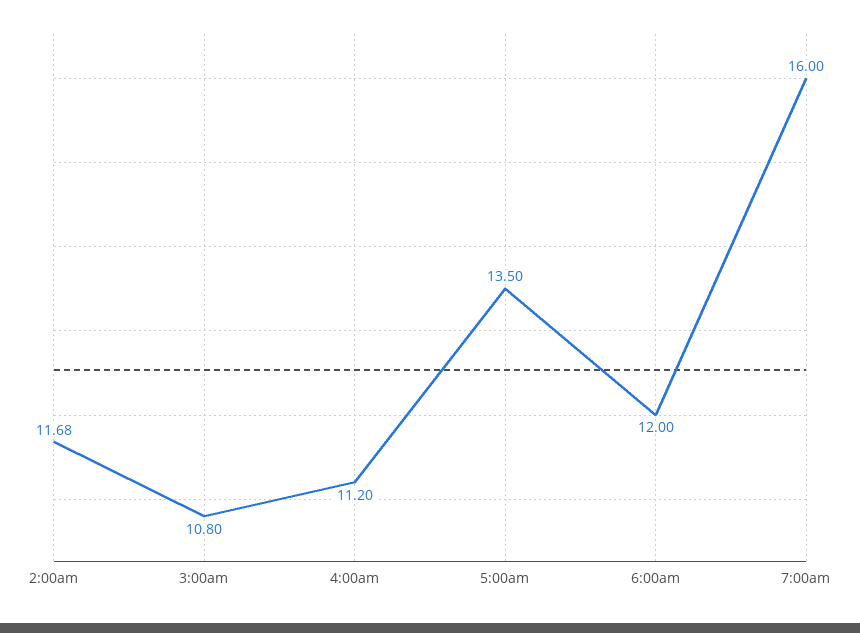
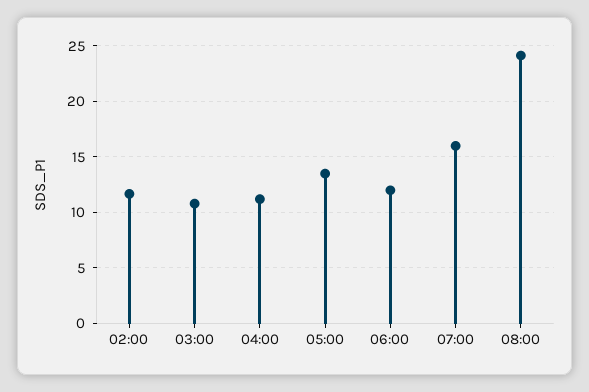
08:00: none -> 24

